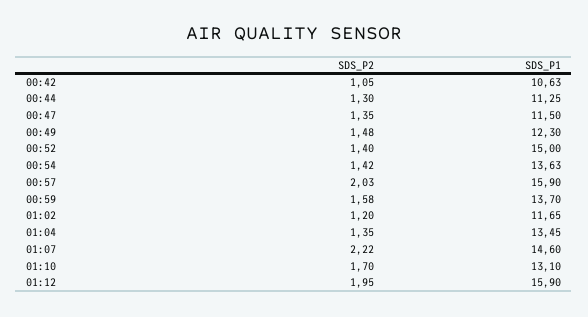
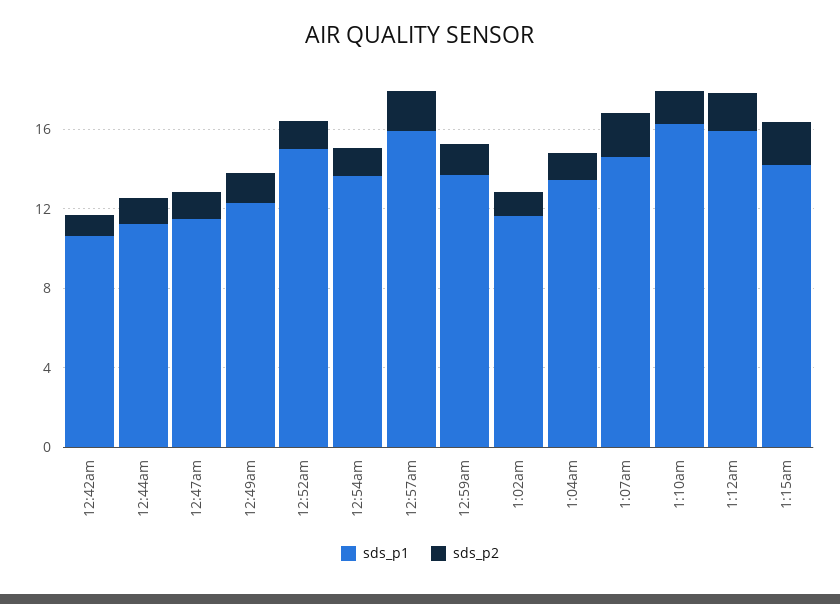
SDS_P1, 01:10: 13.1 -> 16
SDS_P1, 1:15am: none -> 14
SDS_P2, 1:15am: none -> 2

